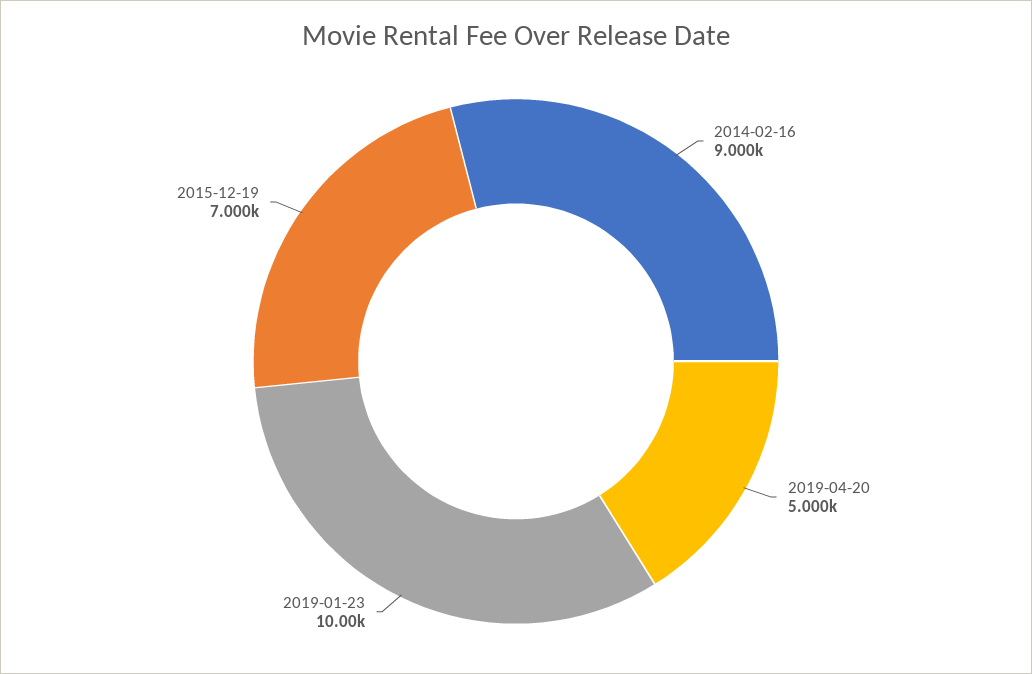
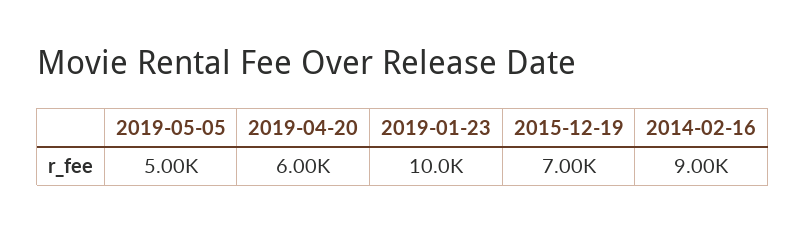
2019-04-20: 5000 -> 6000
2019-05-05: none -> 5000

